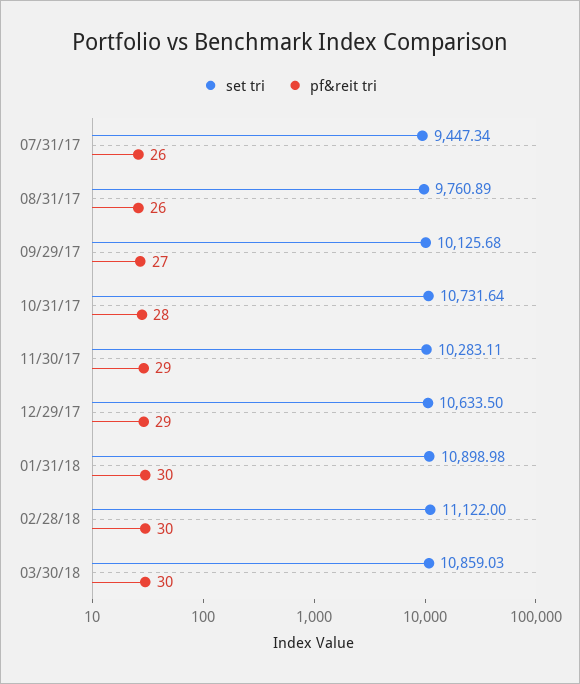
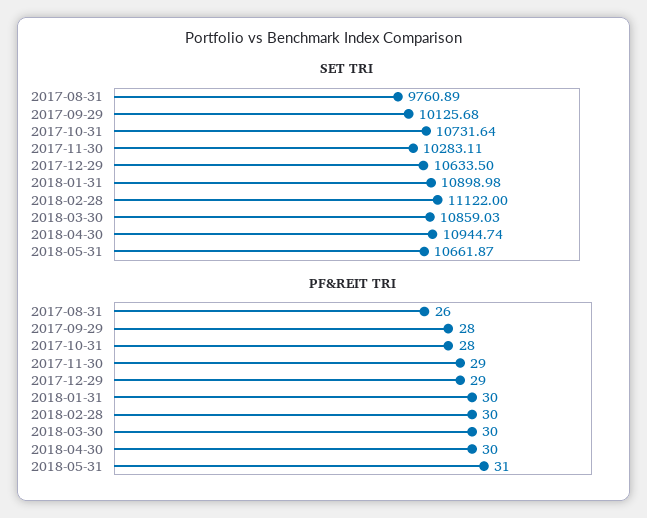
set tri, 07/31/17: 9447.34 -> none
pf&reit tri, 07/31/17: 26 -> none
pf&reit tri, 09/29/17: 27 -> 28
set tri, 2018-04-30: none -> 10944.74
set tri, 2018-05-31: none -> 10661.87
pf&reit tri, 2018-04-30: none -> 30
pf&reit tri, 2018-05-31: none -> 31

